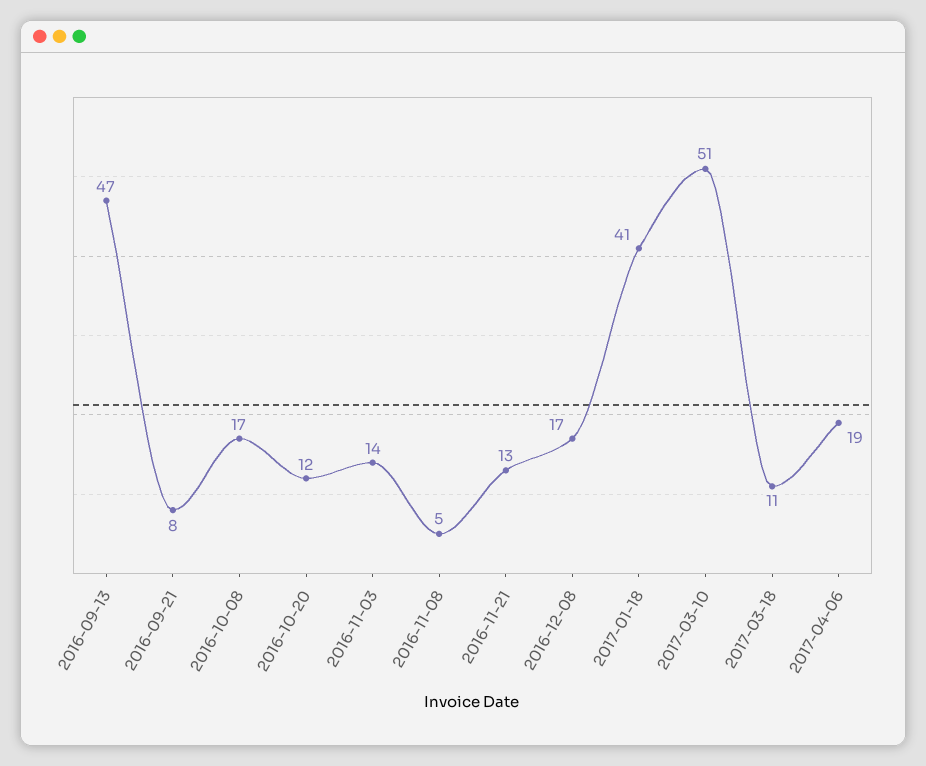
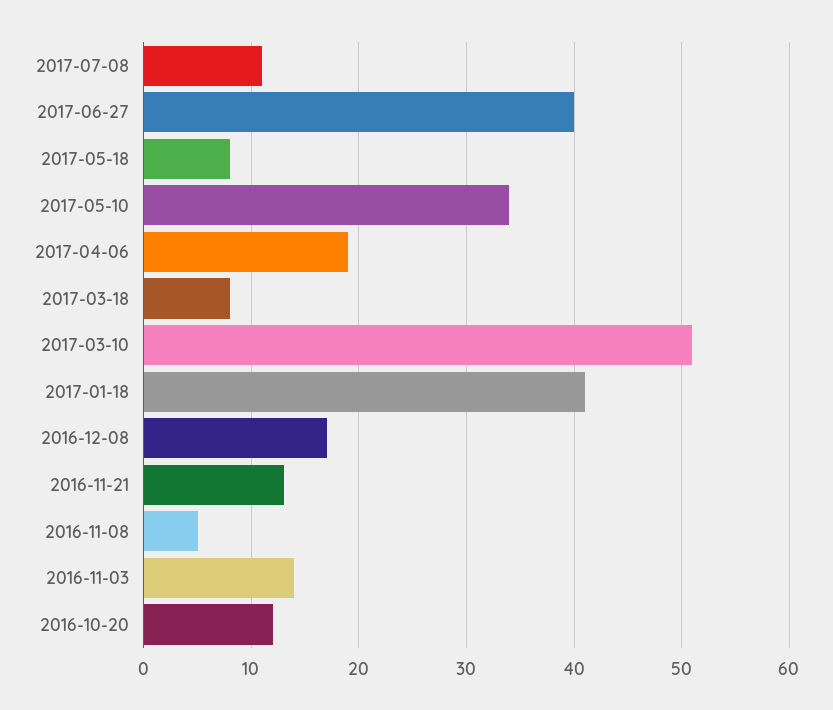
2016-09-13: 47 -> none
2016-09-21: 8 -> none
2016-10-08: 17 -> none
2017-03-18: 11 -> 8
2017-07-08: none -> 11
2017-06-27: none -> 40
2017-05-18: none -> 8
2017-05-10: none -> 34

